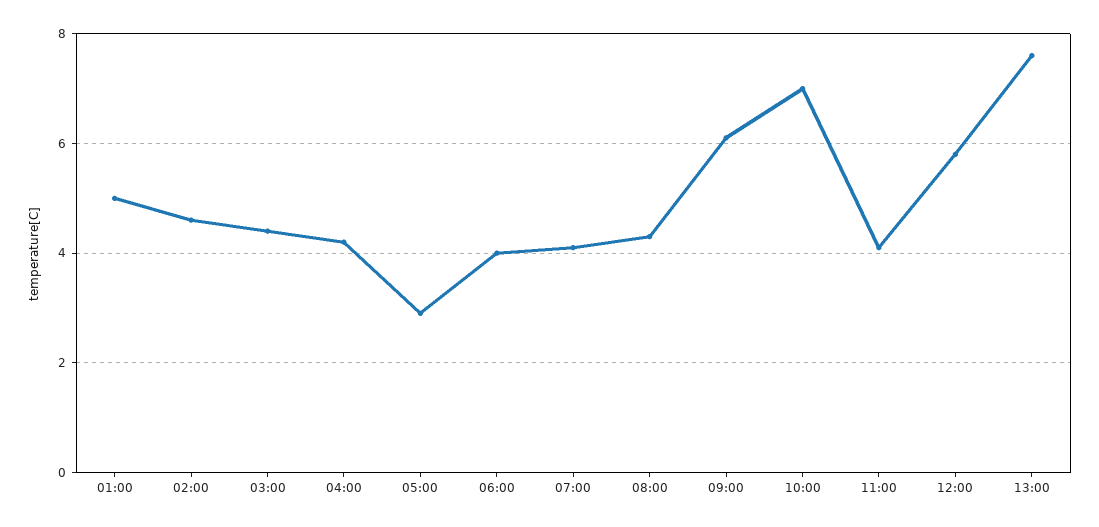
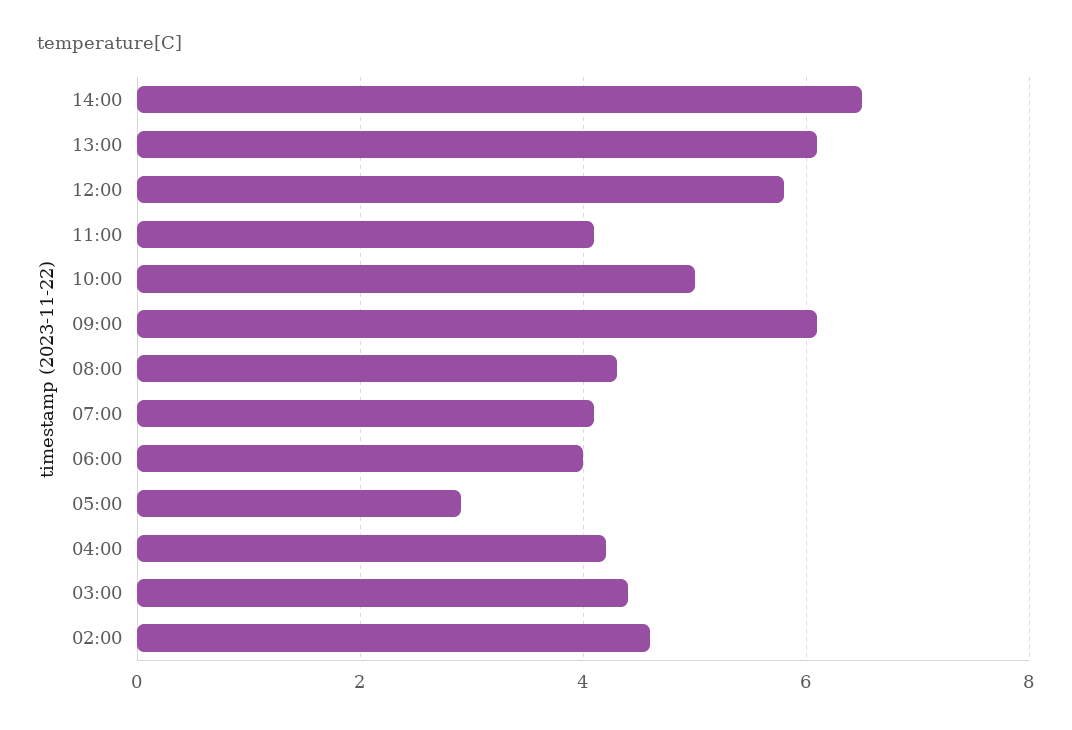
01:00: 5 -> none
10:00: 7 -> 5
13:00: 7.5 -> 6
14:00: none -> 6.5

